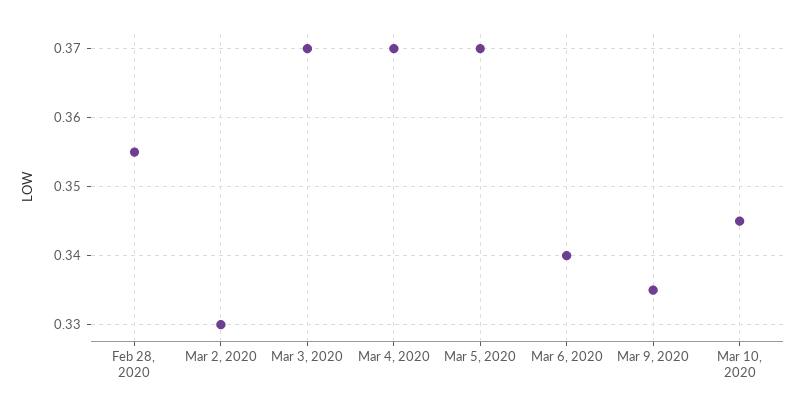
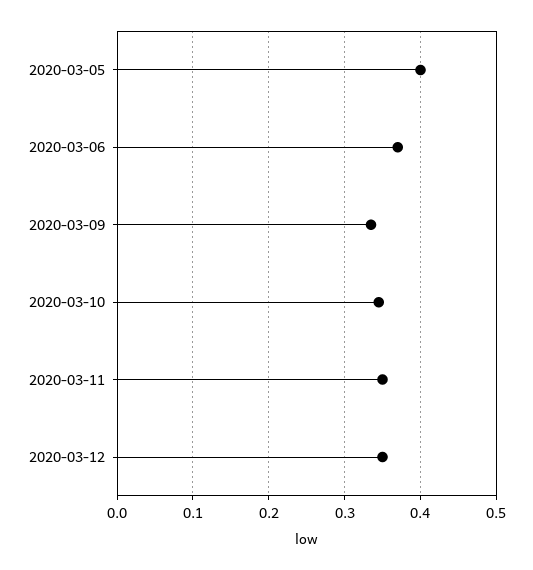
Feb 28, 2020: 0.355 -> none
Mar 2, 2020: 0.33 -> none
Mar 3, 2020: 0.37 -> none
Mar 4, 2020: 0.37 -> none
Mar 5, 2020: 0.37 -> 0.4
Mar 6, 2020: 0.34 -> 0.37
2020-03-11: none -> 0.35
2020-03-12: none -> 0.35

